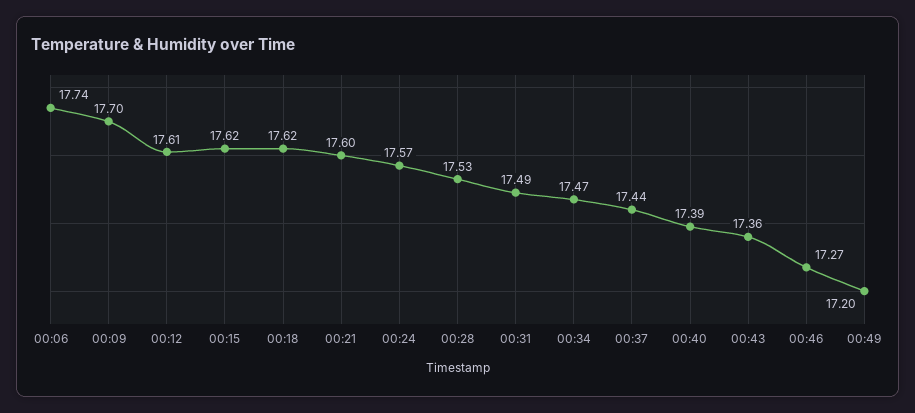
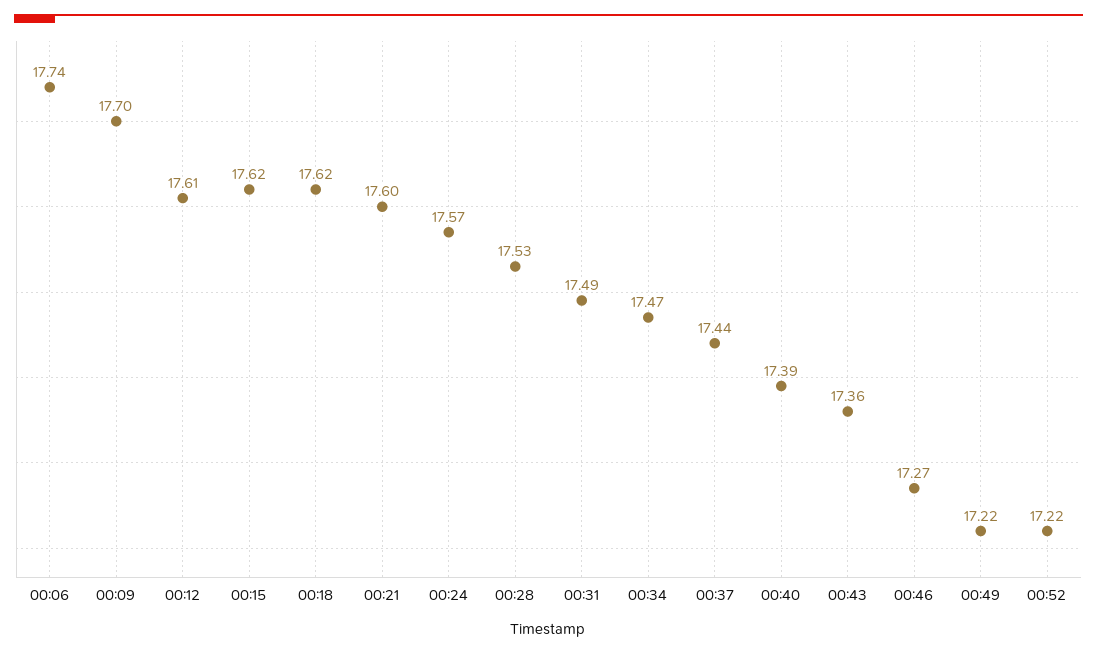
00:49: 17.2 -> 17.22
00:52: none -> 17.22

